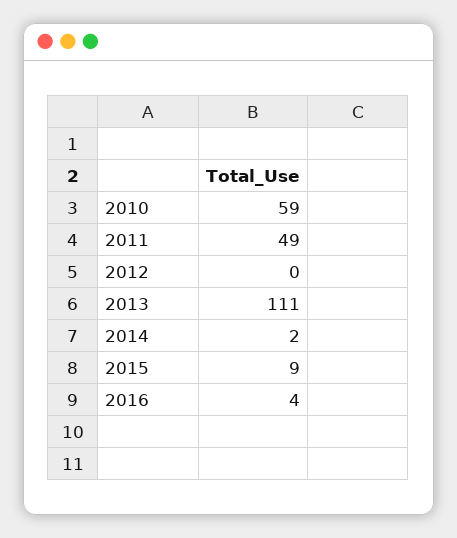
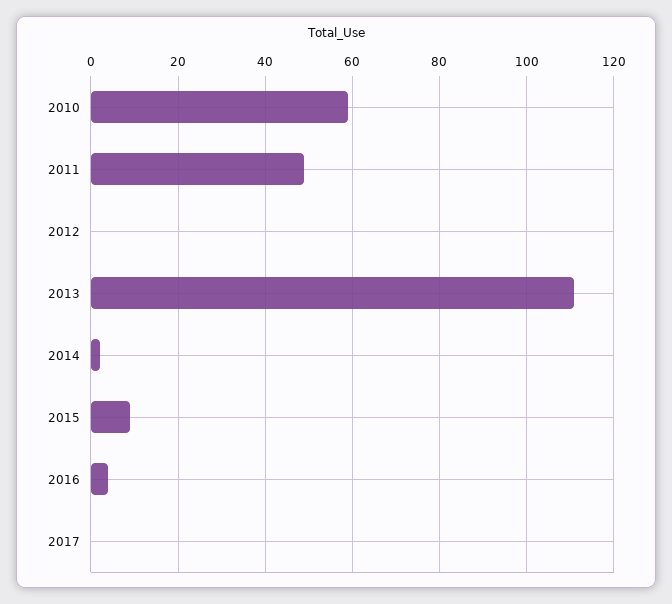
2017: none -> 0

